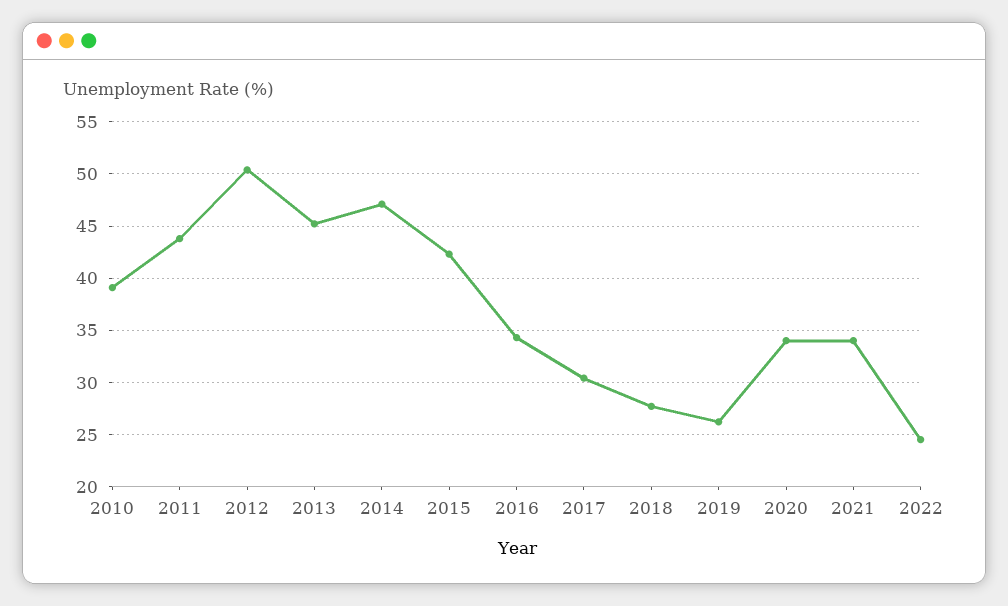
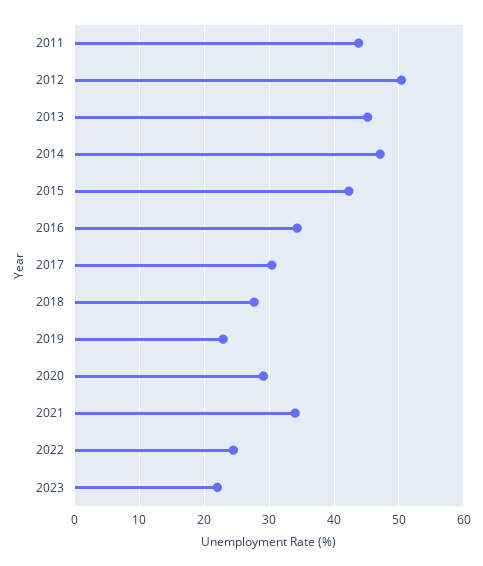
2010: 39 -> none
2019: 26 -> 23
2020: 34 -> 29
2023: none -> 22

